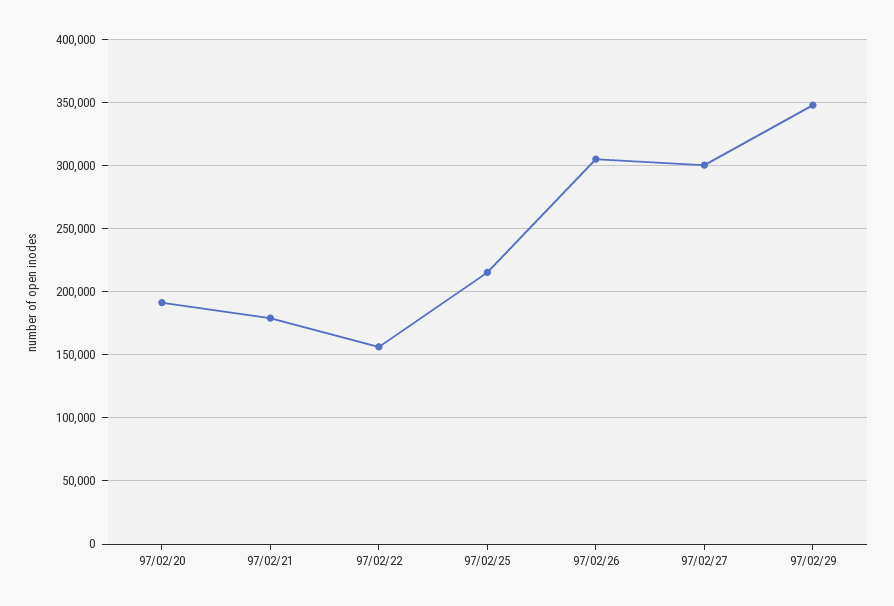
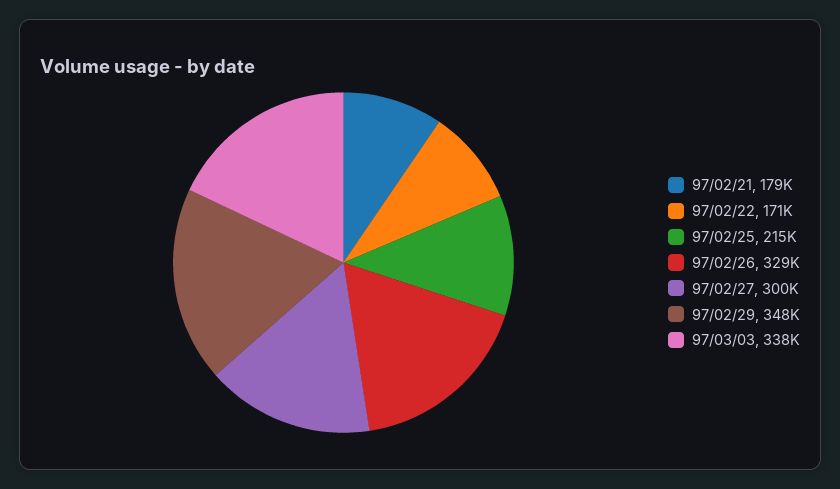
97/02/20: 190000 -> none
97/02/22: 155000 -> 171000
97/02/26: 305000 -> 329000
97/03/03: none -> 338000

